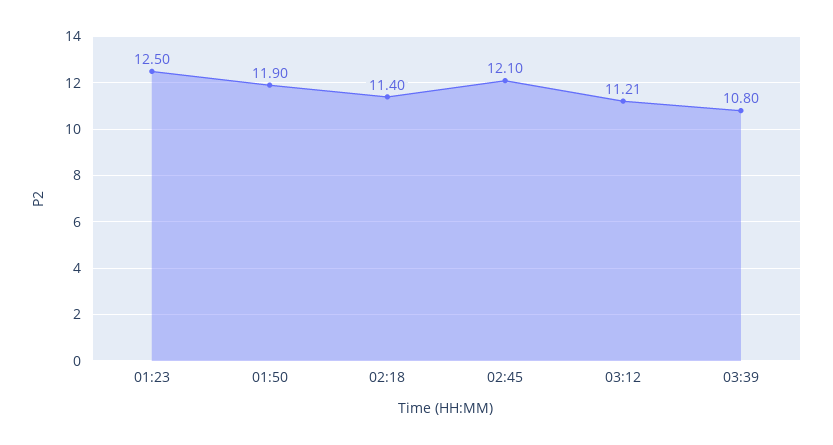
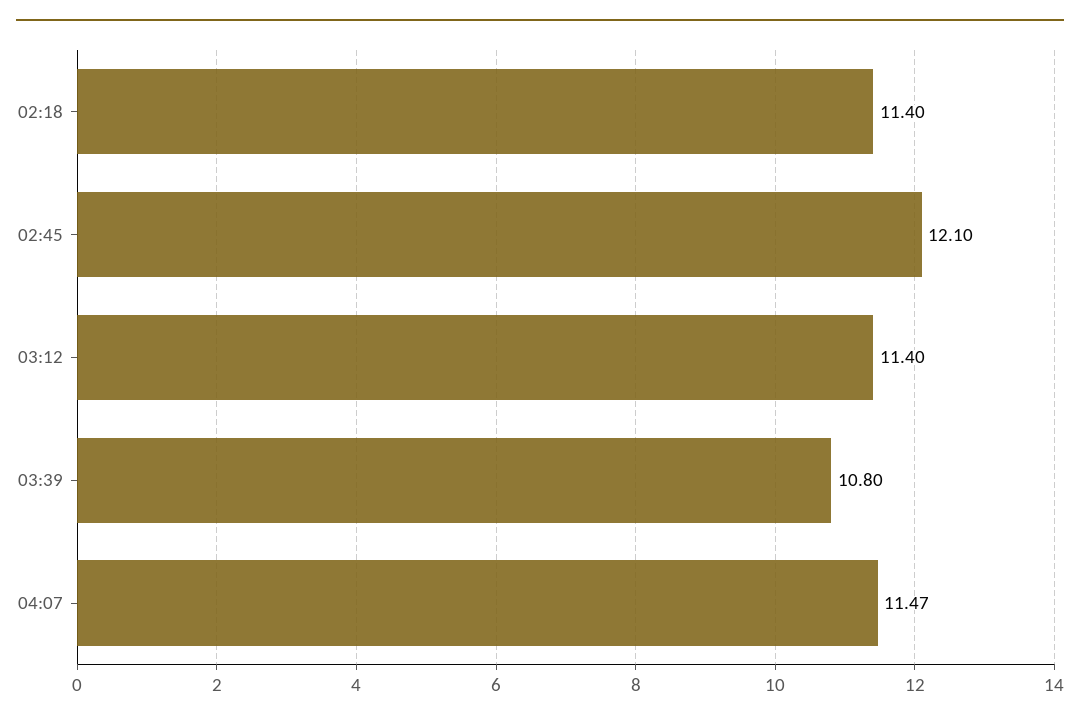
01:23: 12.5 -> none
01:50: 11.9 -> none
03:12: 11.21 -> 11.4
04:07: none -> 11.47

